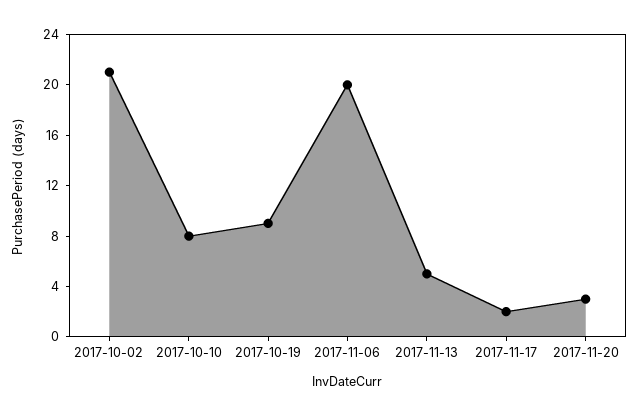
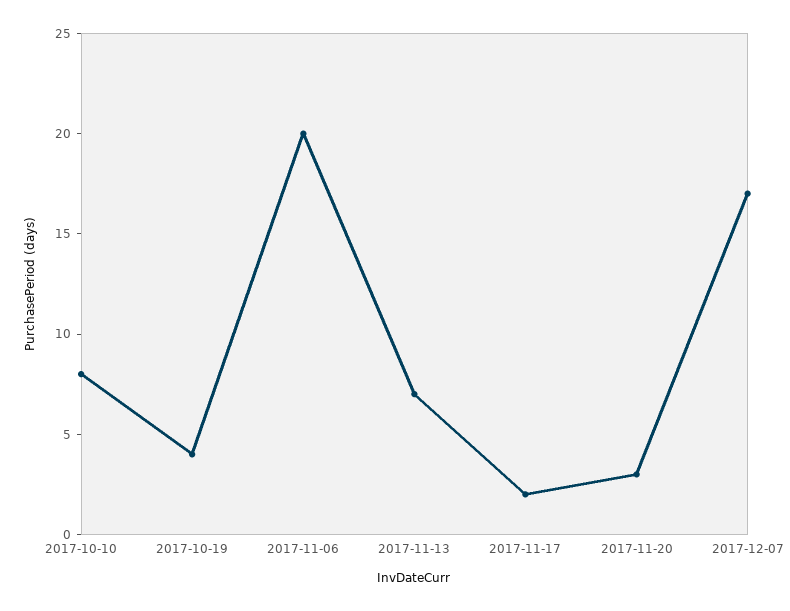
2017-10-02: 21 -> none
2017-10-19: 9 -> 4
2017-11-13: 5 -> 7
2017-12-07: none -> 17

